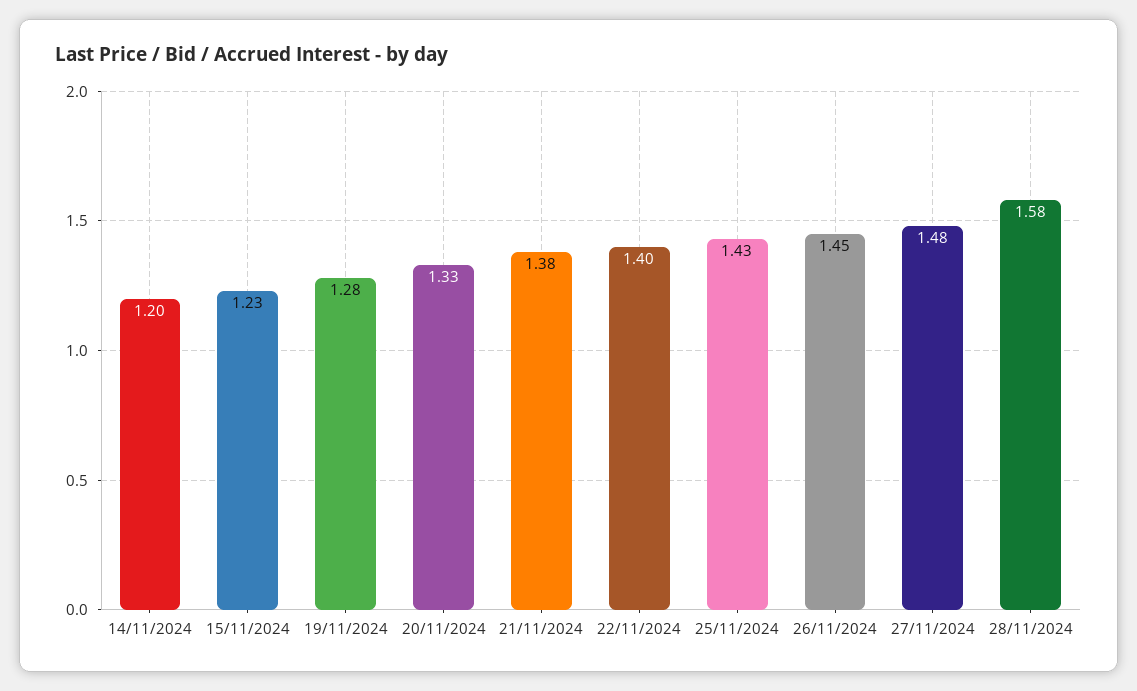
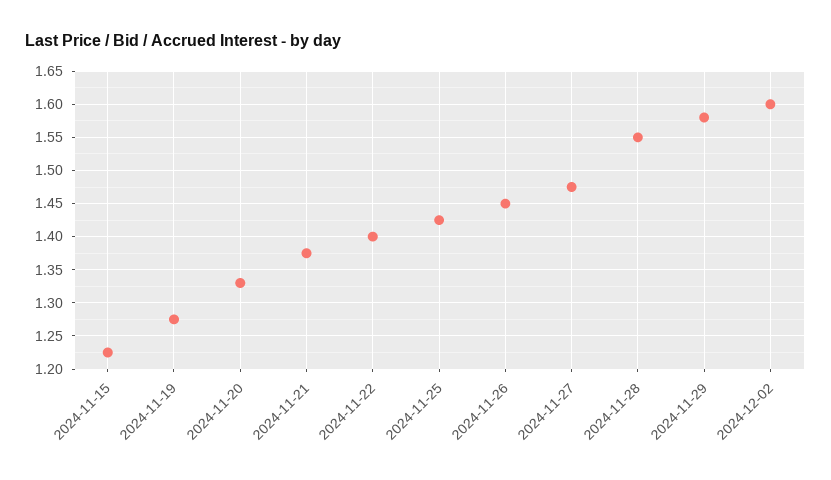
14/11/2024: 1.2 -> none
28/11/2024: 1.58 -> 1.55
2024-11-29: none -> 1.58
2024-12-02: none -> 1.6

